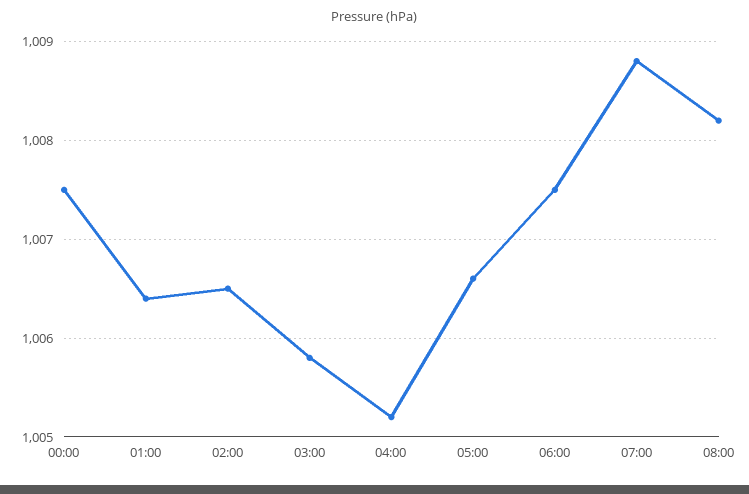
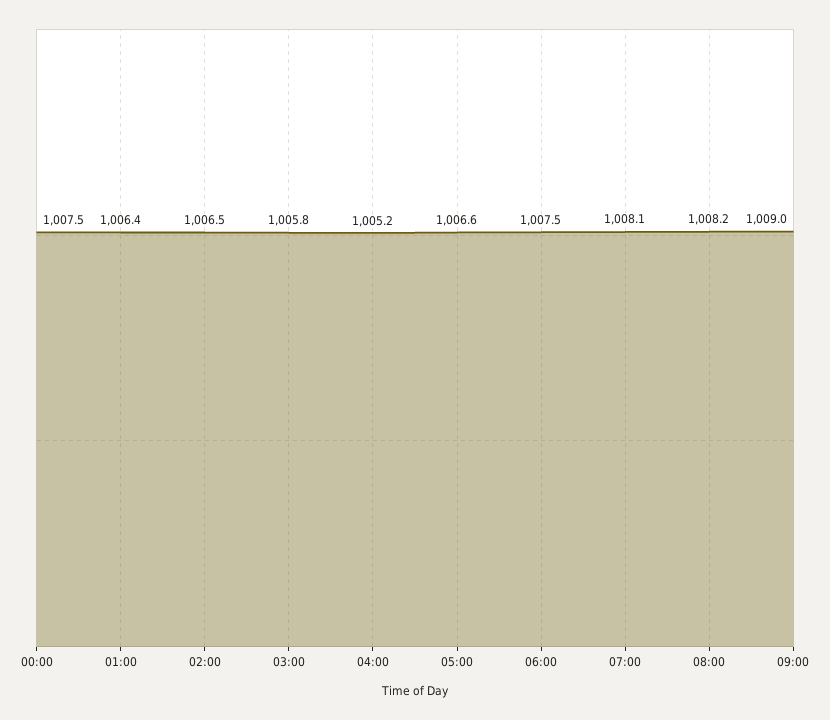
07:00: 1008.8 -> 1008.1
09:00: none -> 1009

